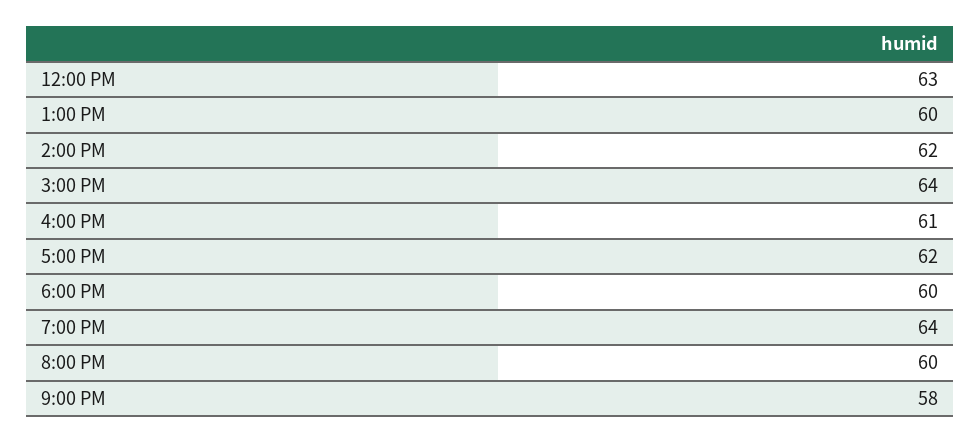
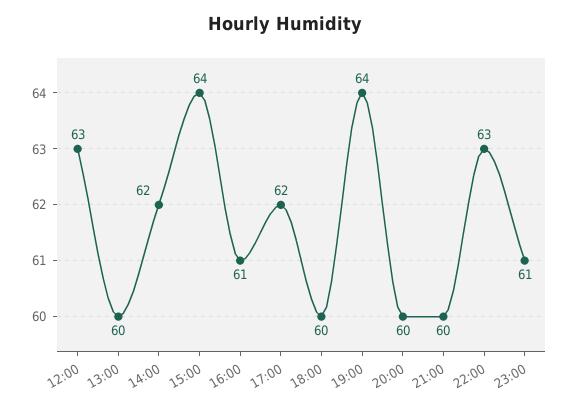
9:00 PM: 58 -> 60
22:00: none -> 63
23:00: none -> 61

